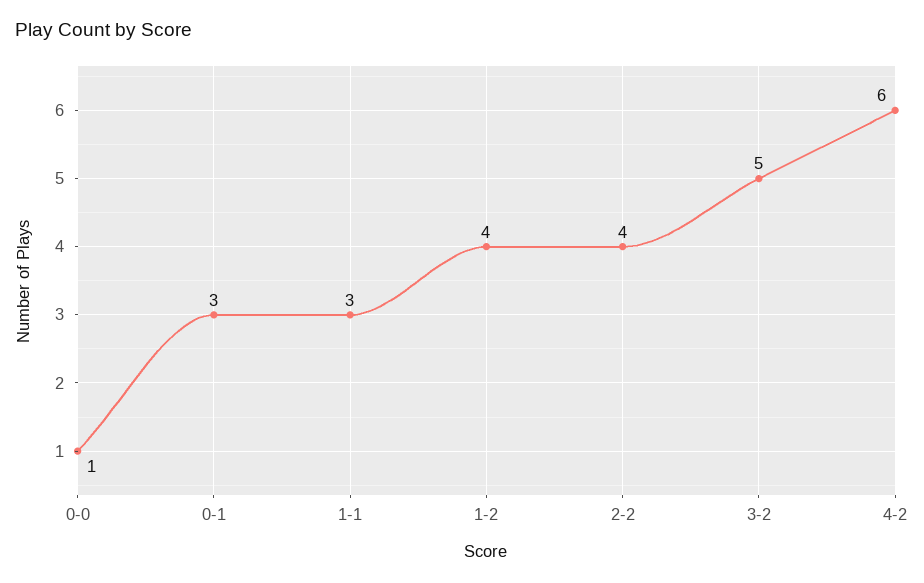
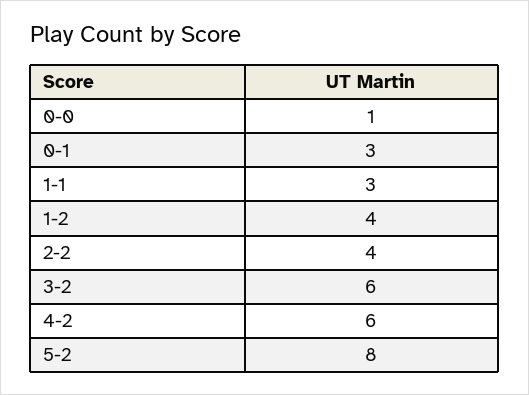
3-2: 5 -> 6
5-2: none -> 8

